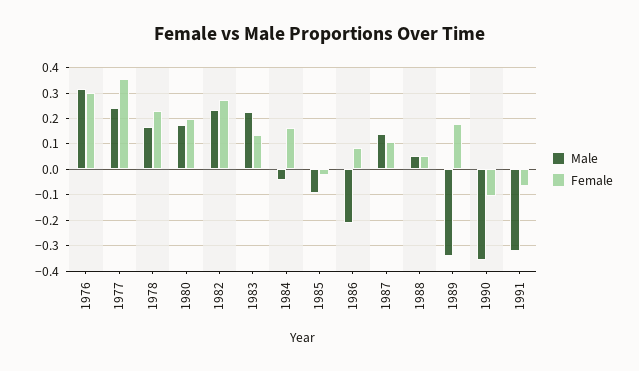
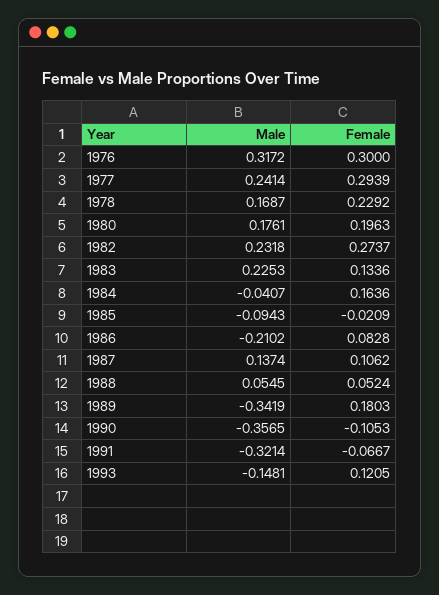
Female, 1977: 0.35 -> 0.2939
Male, 1993: none -> -0.1481
Female, 1993: none -> 0.1205

